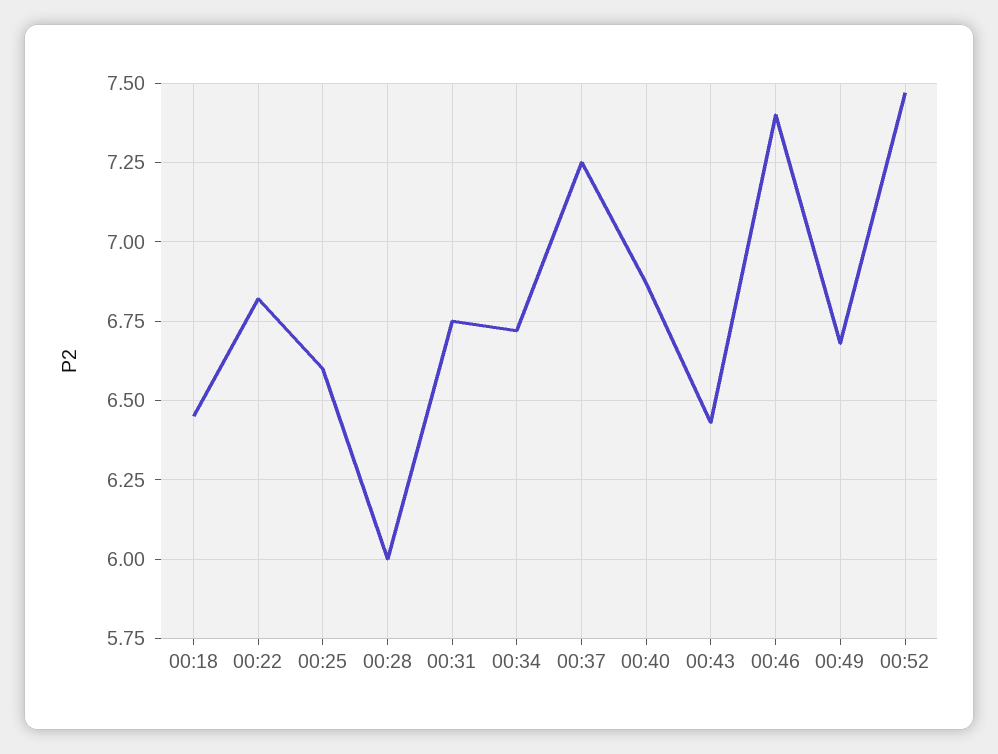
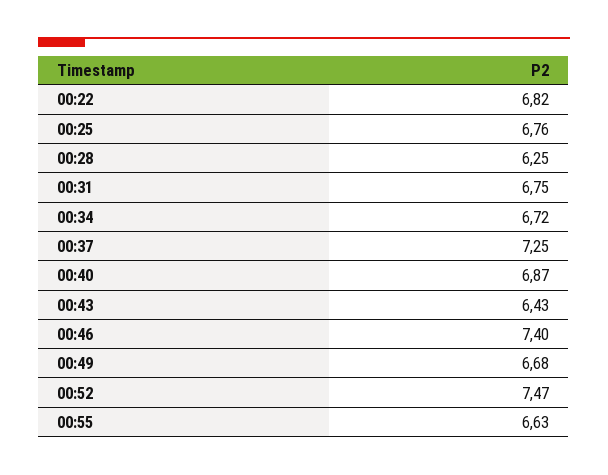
00:18: 6.45 -> none
00:25: 6.6 -> 6.76
00:28: 6 -> 6.25
00:55: none -> 6.63

